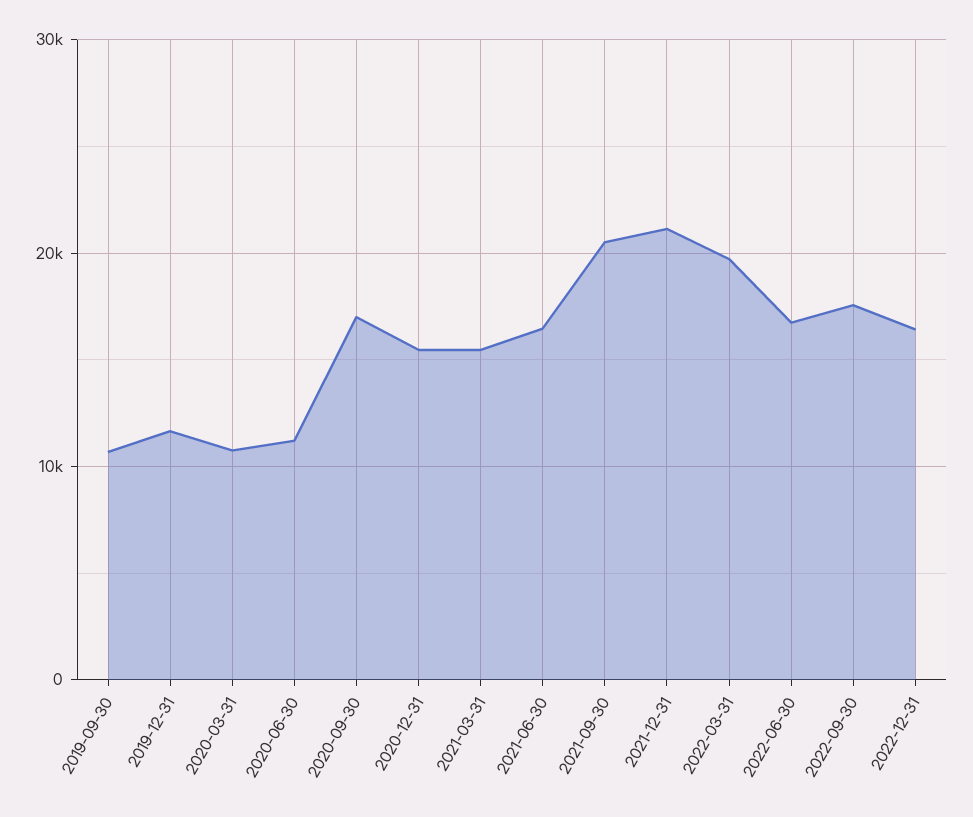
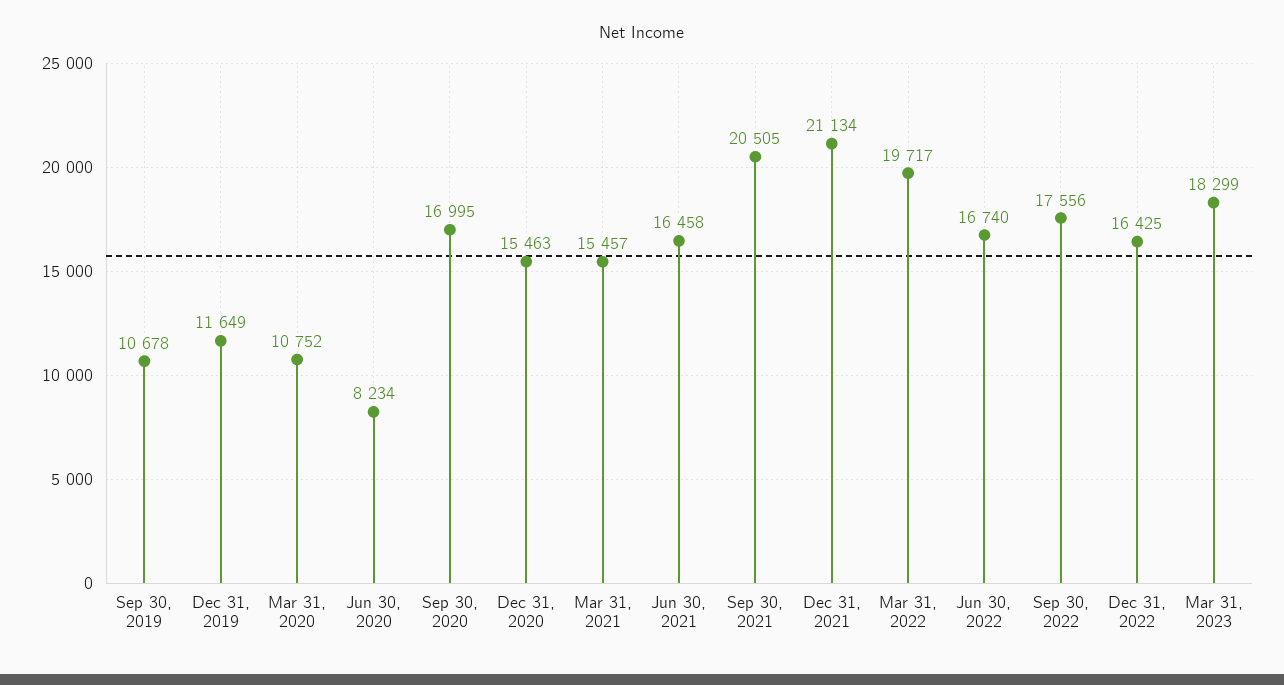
2020-06-30: 11000 -> 8234
Mar 31, 2023: none -> 18299

